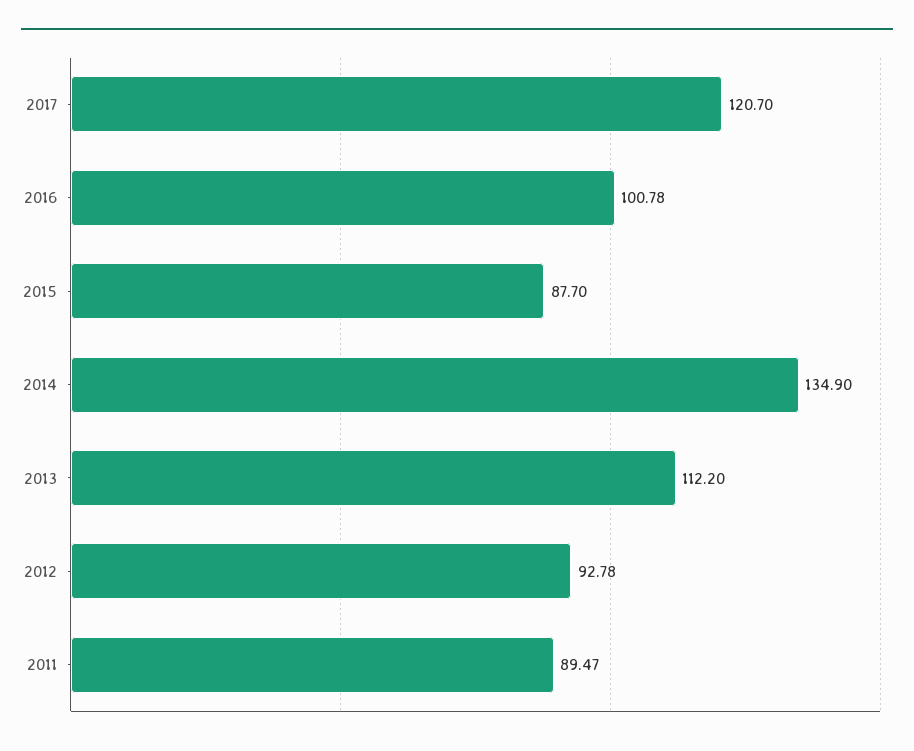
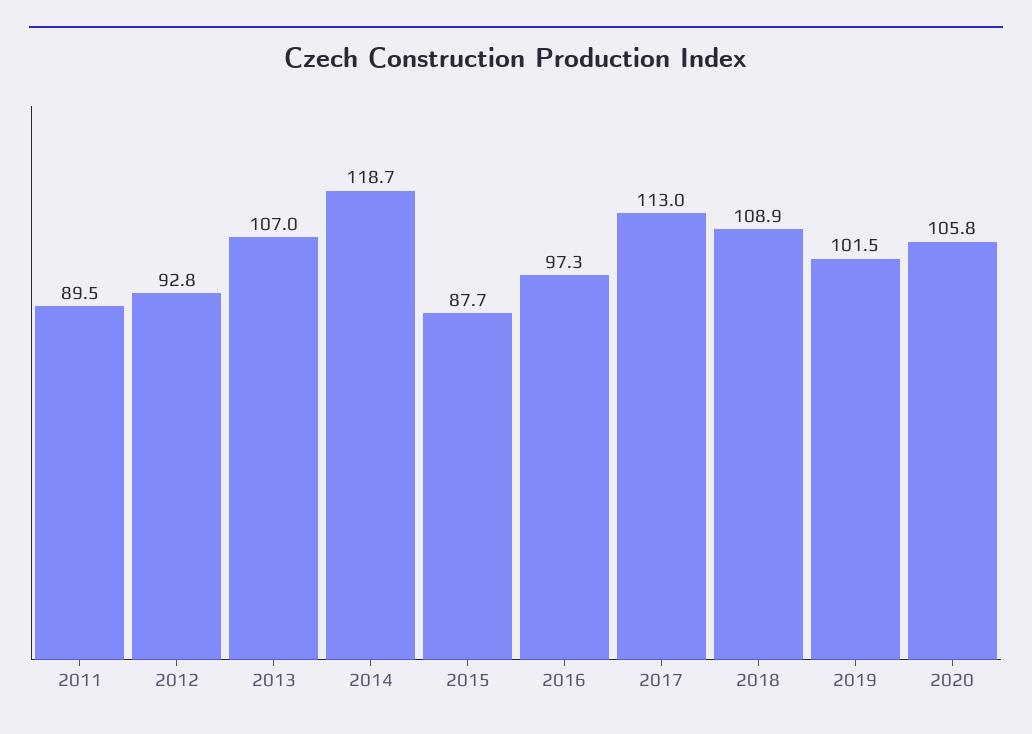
2017: 120.7 -> 113
2016: 100.78 -> 97.3
2014: 134.9 -> 118.7
2013: 112.2 -> 107
2018: none -> 108.9
2019: none -> 101.5
2020: none -> 105.8

